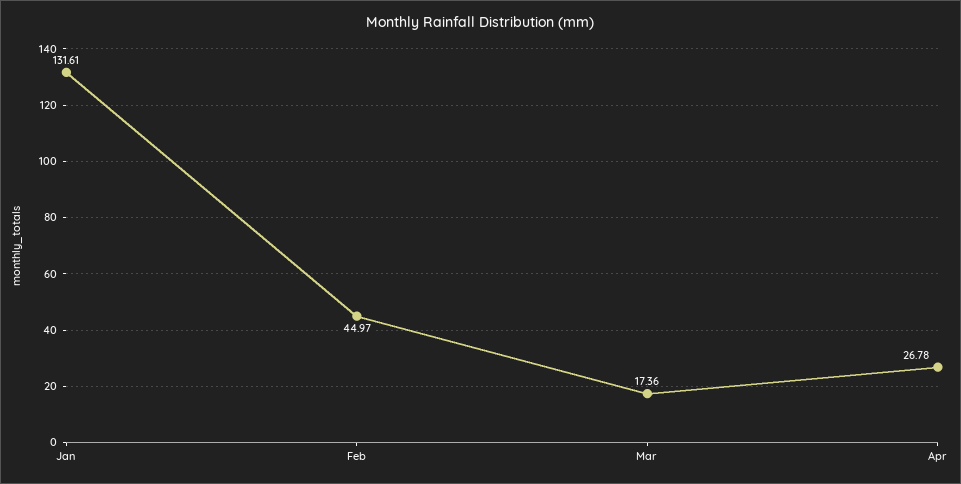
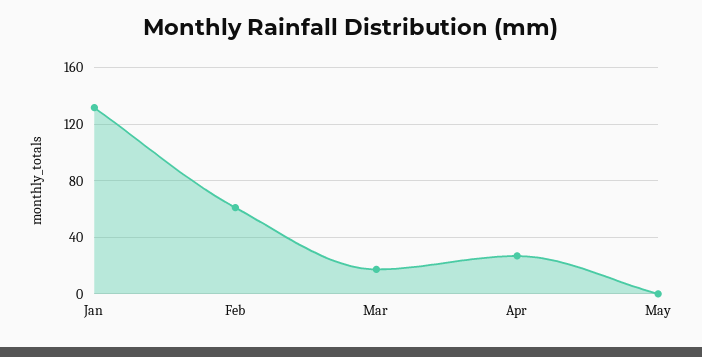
Feb: 44.97 -> 60
May: none -> 0

